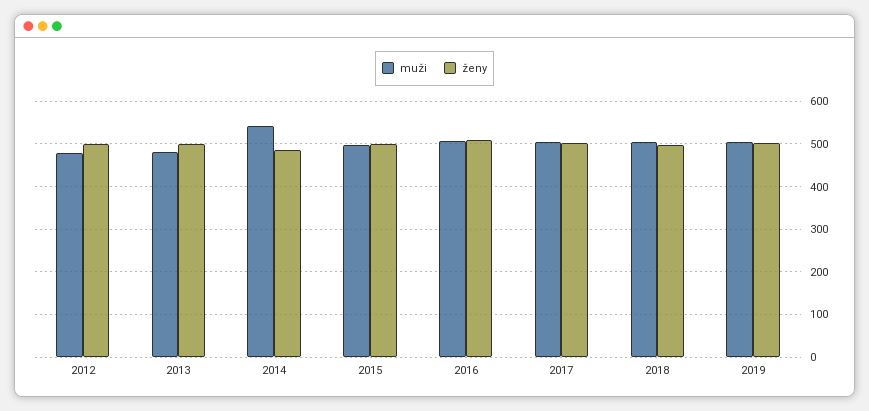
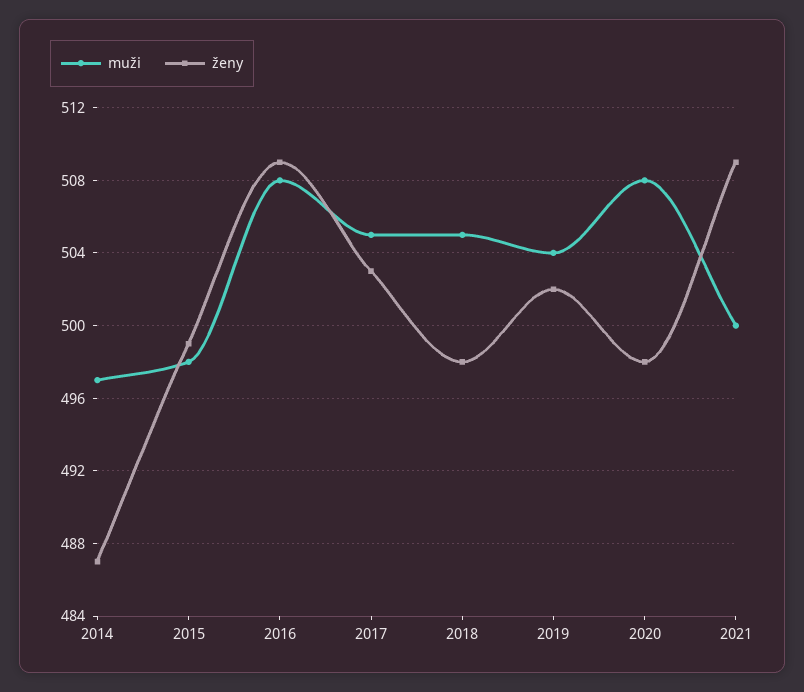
muži, 2012: 480 -> none
ženy, 2012: 500 -> none
muži, 2013: 480 -> none
ženy, 2013: 500 -> none
muži, 2014: 540 -> 497
muži, 2020: none -> 508
ženy, 2020: none -> 498
muži, 2021: none -> 500
ženy, 2021: none -> 509

